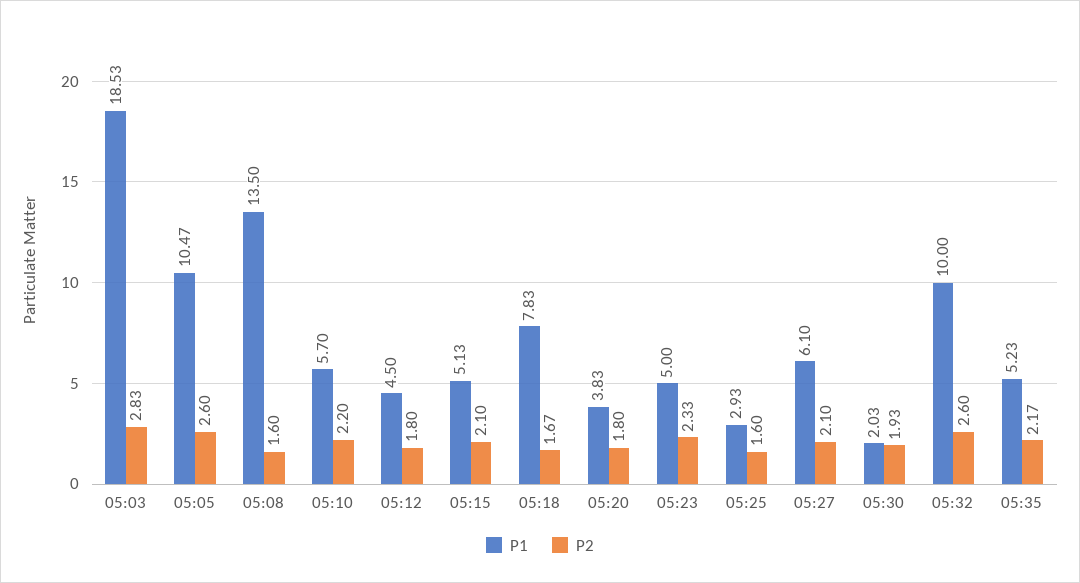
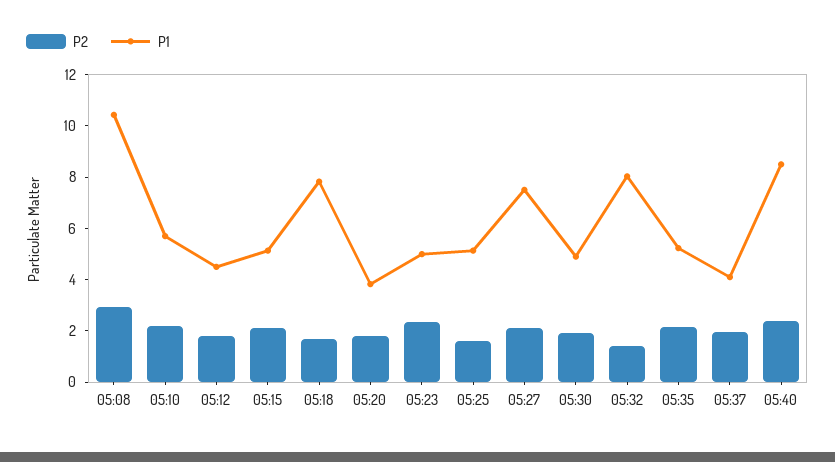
P1, 05:03: 18.53 -> none
P2, 05:03: 2.83 -> none
P1, 05:05: 10.47 -> none
P2, 05:05: 2.6 -> none
P1, 05:08: 13.5 -> 10.5
P2, 05:08: 1.6 -> 3
P1, 05:25: 2.93 -> 5
P1, 05:27: 6.1 -> 7.5
P1, 05:30: 2.03 -> 5
P1, 05:32: 10 -> 8
P2, 05:32: 2.6 -> 1.5
P2, 05:37: none -> 2
P1, 05:37: none -> 4
P2, 05:40: none -> 2.5
P1, 05:40: none -> 8.5

